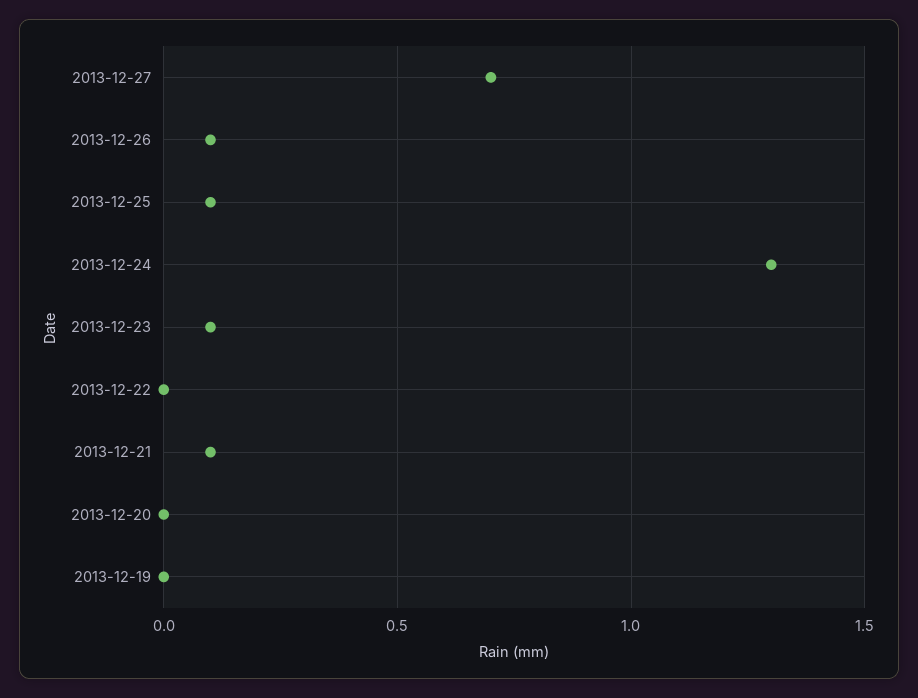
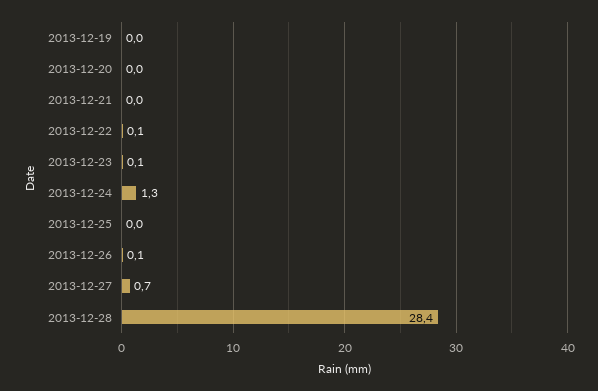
2013-12-25: 0.1 -> 0
2013-12-22: 0 -> 0.1
2013-12-21: 0.1 -> 0
2013-12-28: none -> 28.4

